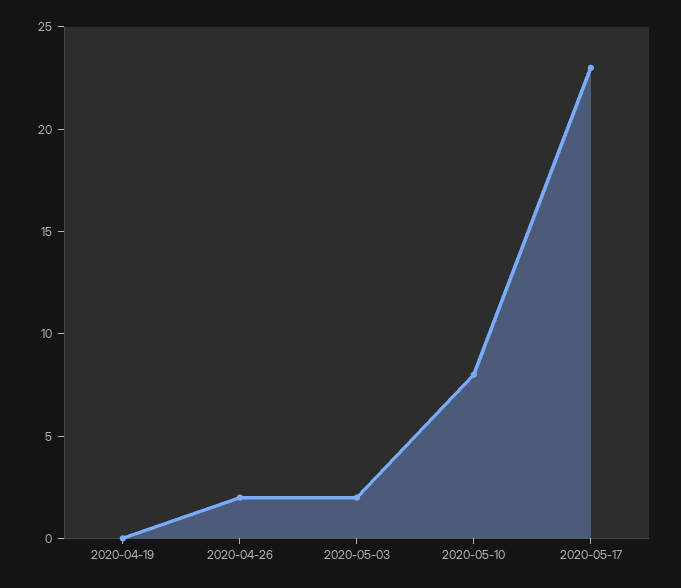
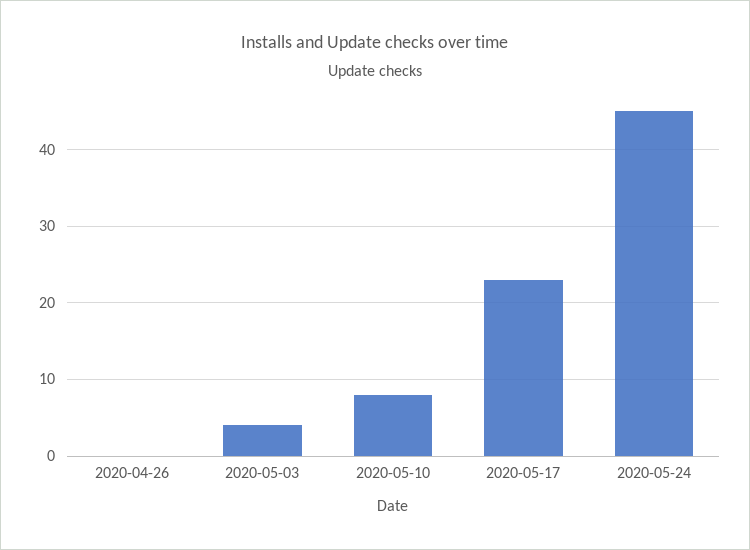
2020-04-19: 0 -> none
2020-04-26: 2 -> 0
2020-05-03: 2 -> 4
2020-05-24: none -> 45

